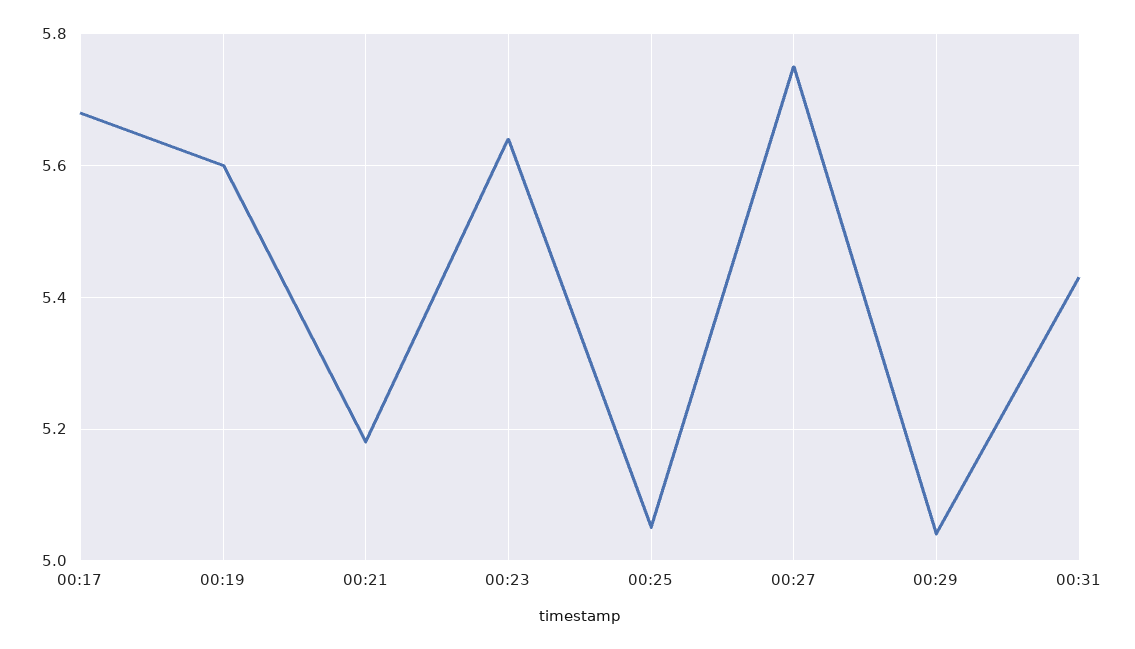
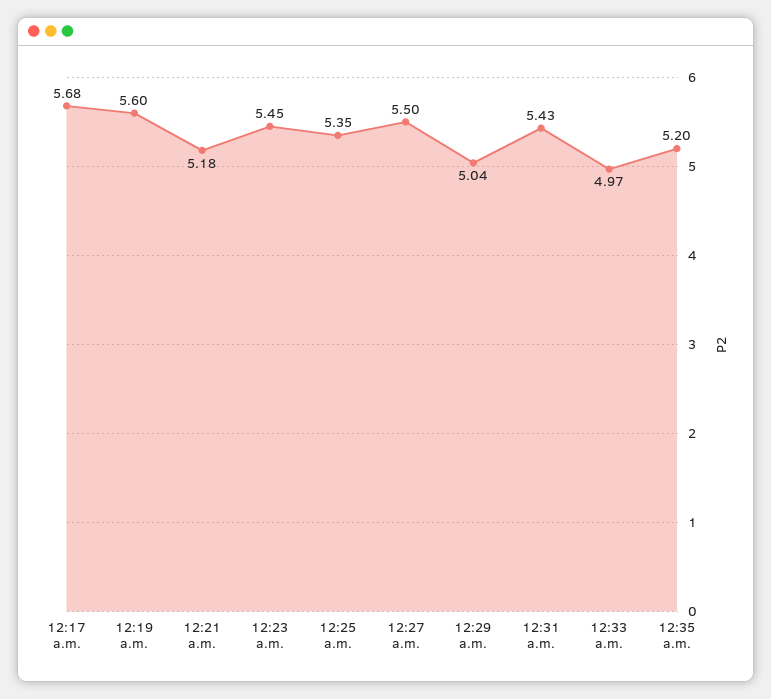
00:23: 5.65 -> 5.45
00:25: 5.05 -> 5.35
00:27: 5.75 -> 5.5
12:33 a.m.: none -> 4.97
12:35 a.m.: none -> 5.2

